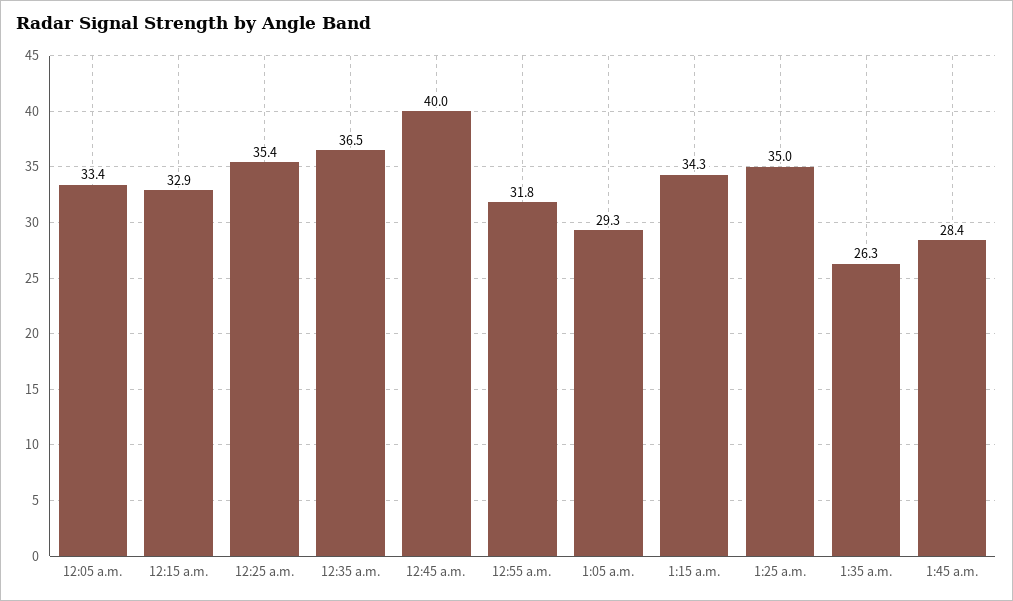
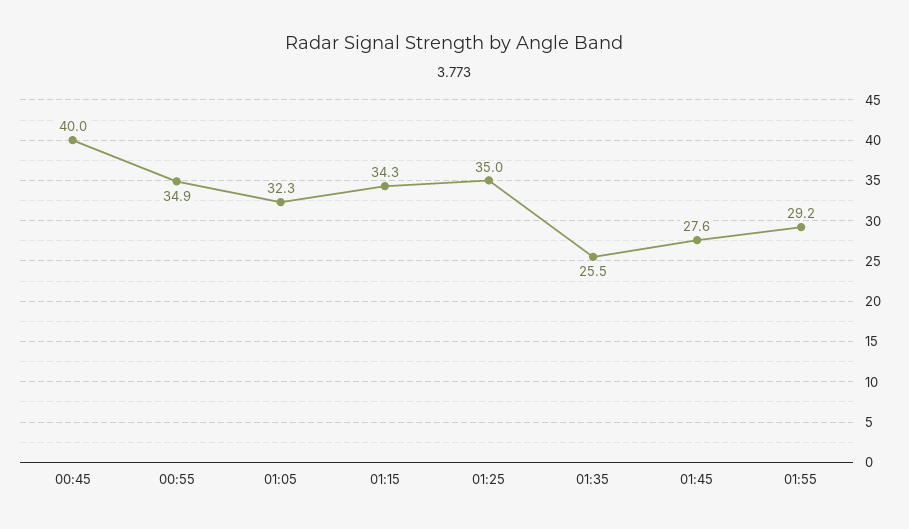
12:05 a.m.: 33.4 -> none
12:15 a.m.: 32.9 -> none
12:25 a.m.: 35.4 -> none
12:35 a.m.: 36.5 -> none
12:55 a.m.: 31.8 -> 34.9
1:05 a.m.: 29.3 -> 32.3
1:35 a.m.: 26.3 -> 25.5
1:45 a.m.: 28.4 -> 27.6
01:55: none -> 29.2

